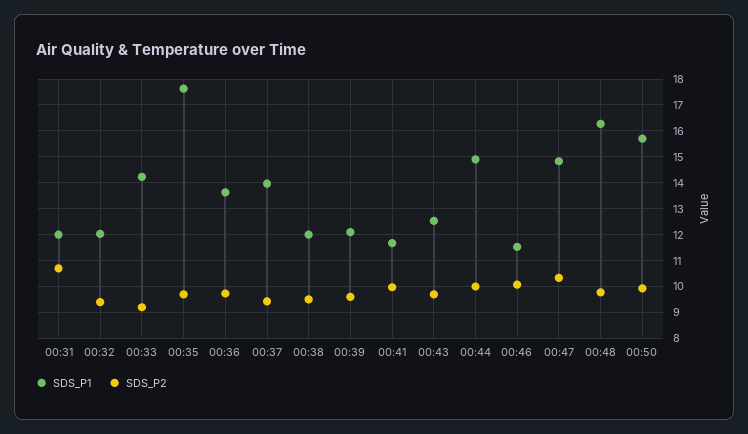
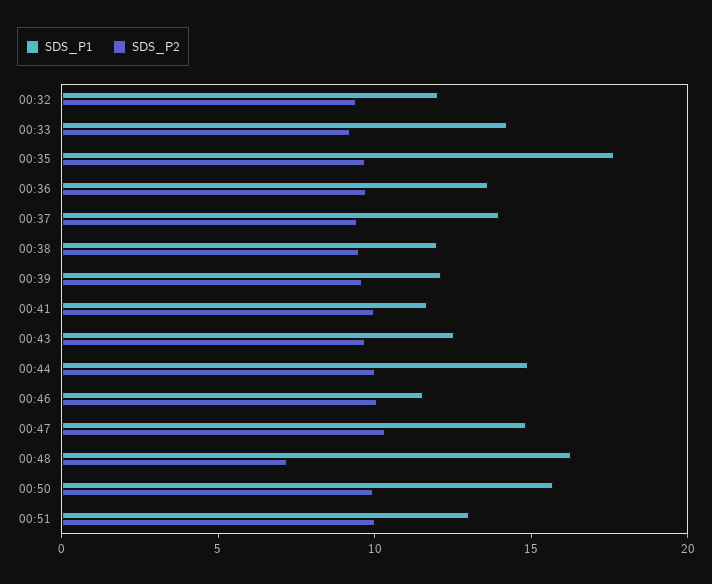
SDS_P1, 00:31: 12 -> none
SDS_P2, 00:31: 10.75 -> none
SDS_P2, 00:48: 9.75 -> 7
SDS_P1, 00:51: none -> 13
SDS_P2, 00:51: none -> 10

